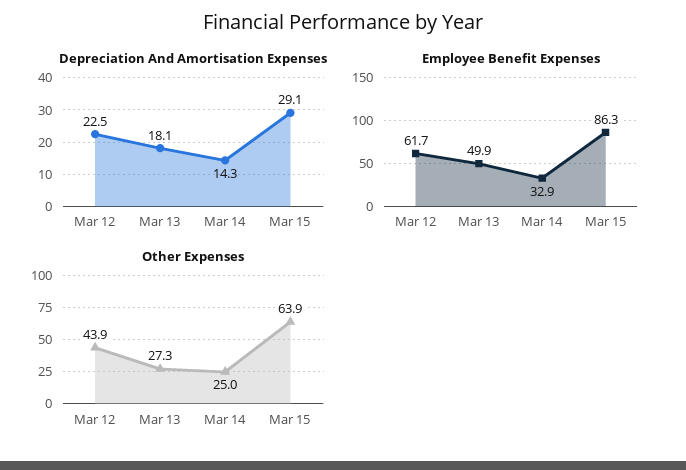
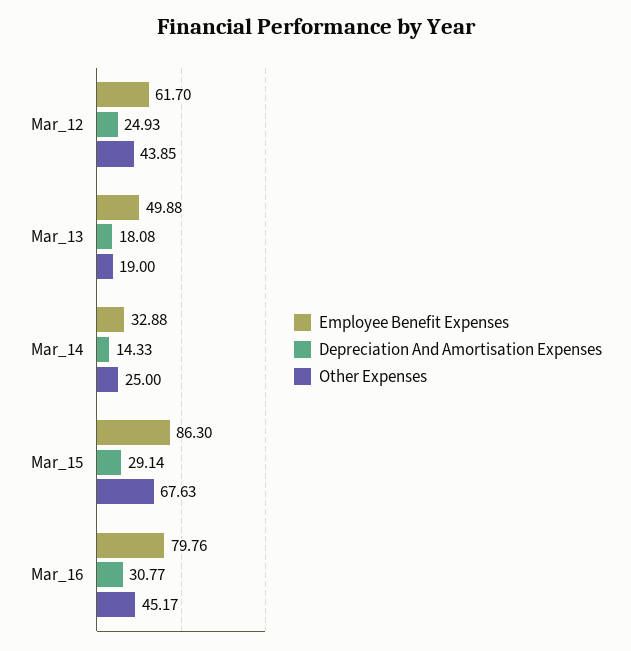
Depreciation And Amortisation Expenses, Mar 12: 22.5 -> 24.93
Other Expenses, Mar 13: 27.3 -> 19
Other Expenses, Mar 15: 63.9 -> 67.63
Employee Benefit Expenses, Mar_16: none -> 79.76
Depreciation And Amortisation Expenses, Mar_16: none -> 30.77
Other Expenses, Mar_16: none -> 45.17

